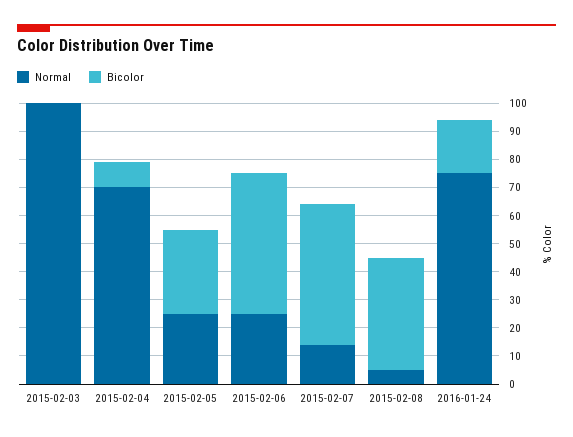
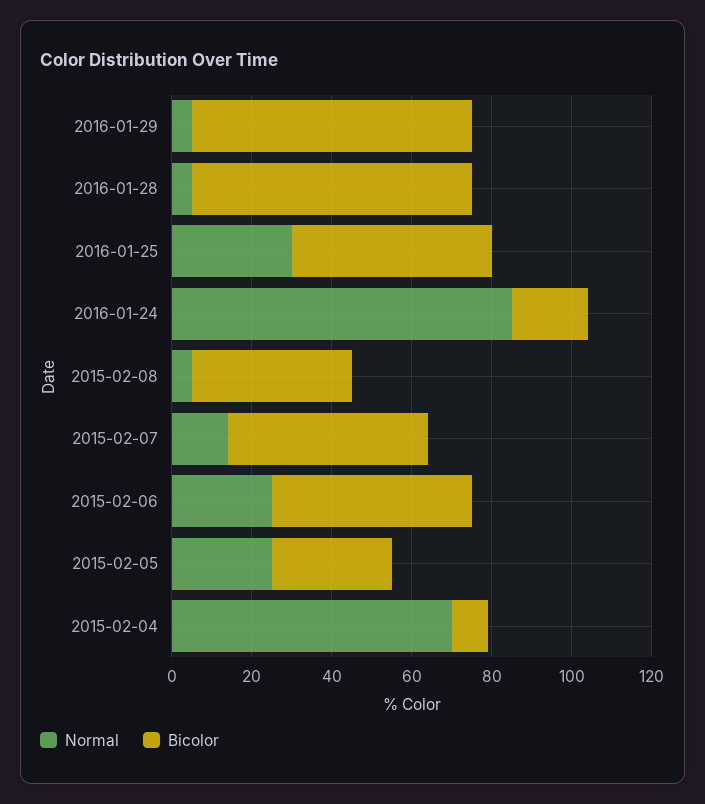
Normal, 2015-02-03: 100 -> none
Bicolor, 2015-02-03: 0 -> none
Normal, 2016-01-24: 75 -> 85
Normal, 2016-01-29: none -> 5
Bicolor, 2016-01-29: none -> 70
Normal, 2016-01-28: none -> 5
Bicolor, 2016-01-28: none -> 70
Normal, 2016-01-25: none -> 30
Bicolor, 2016-01-25: none -> 50

